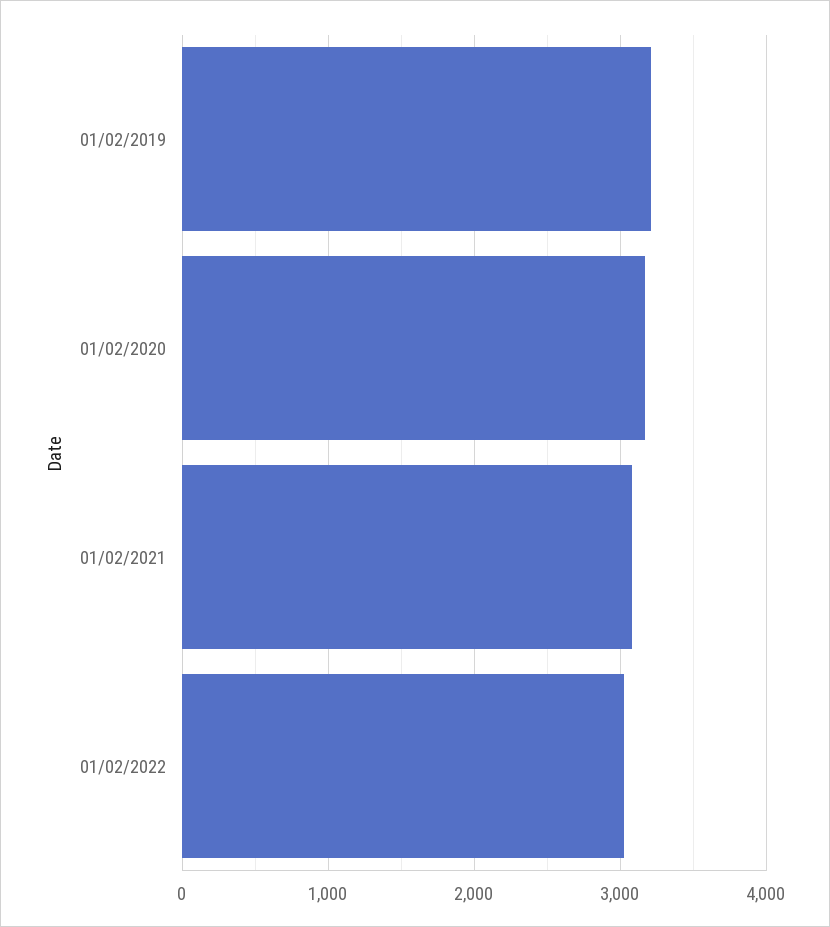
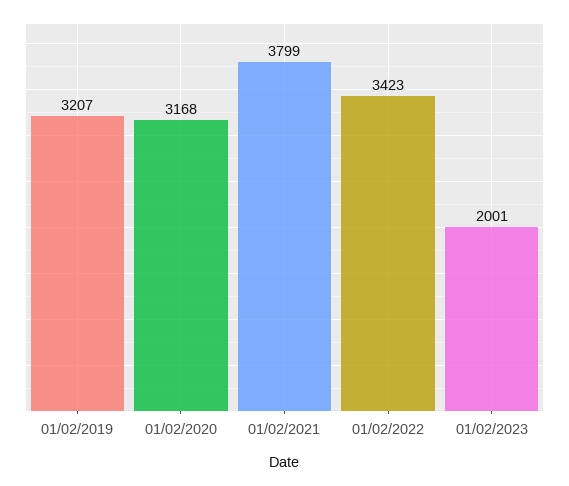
01/02/2021: 3100 -> 3799
01/02/2022: 3000 -> 3423
01/02/2023: none -> 2001

